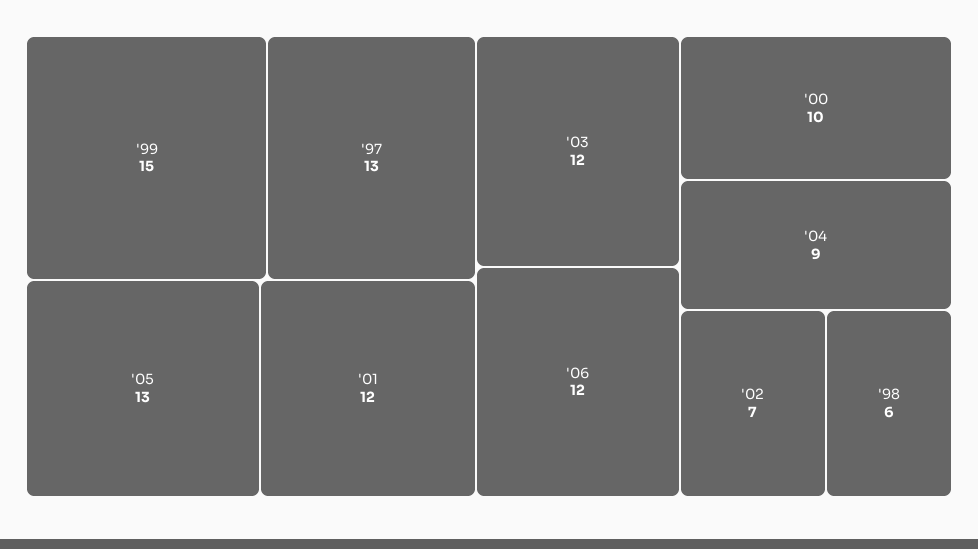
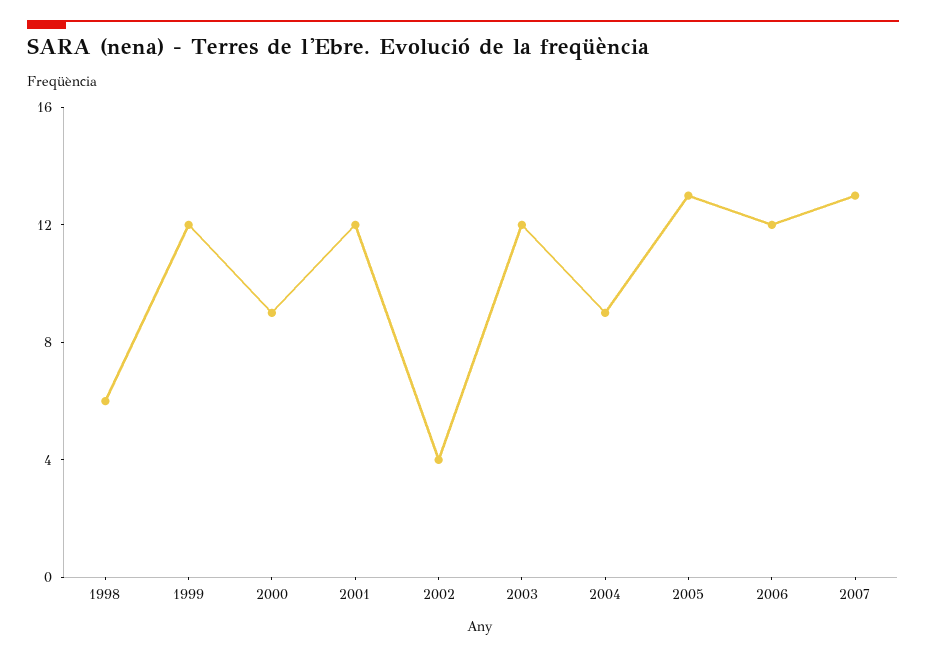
'99: 15 -> 12
'97: 13 -> none
'00: 10 -> 9
'02: 7 -> 4
2007: none -> 13

